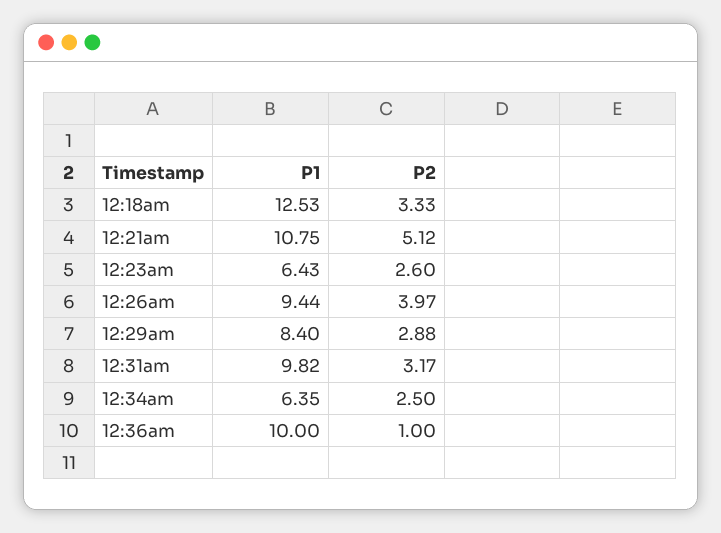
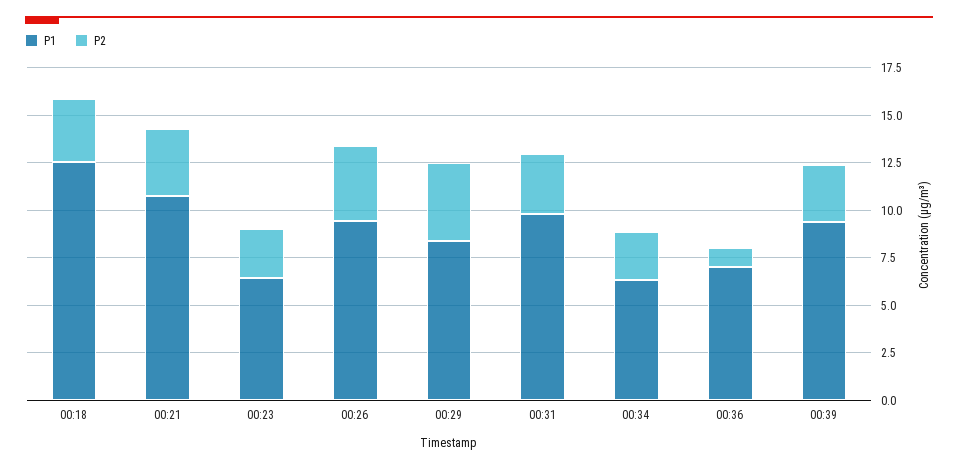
P2, 12:21am: 5.12 -> 3.5
P2, 12:29am: 2.88 -> 4
P1, 12:36am: 10 -> 7
P1, 00:39: none -> 9.5
P2, 00:39: none -> 3

